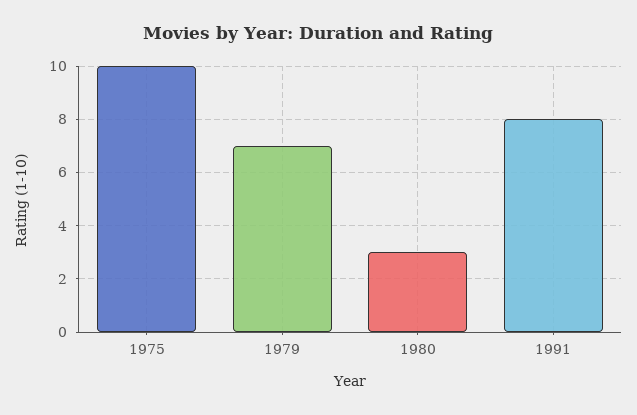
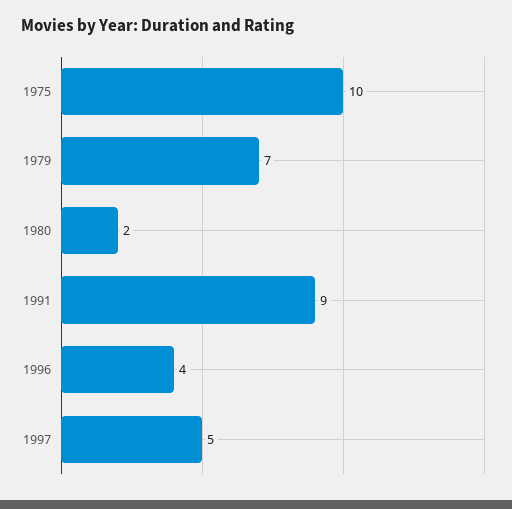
1980: 3 -> 2
1991: 8 -> 9
1996: none -> 4
1997: none -> 5

